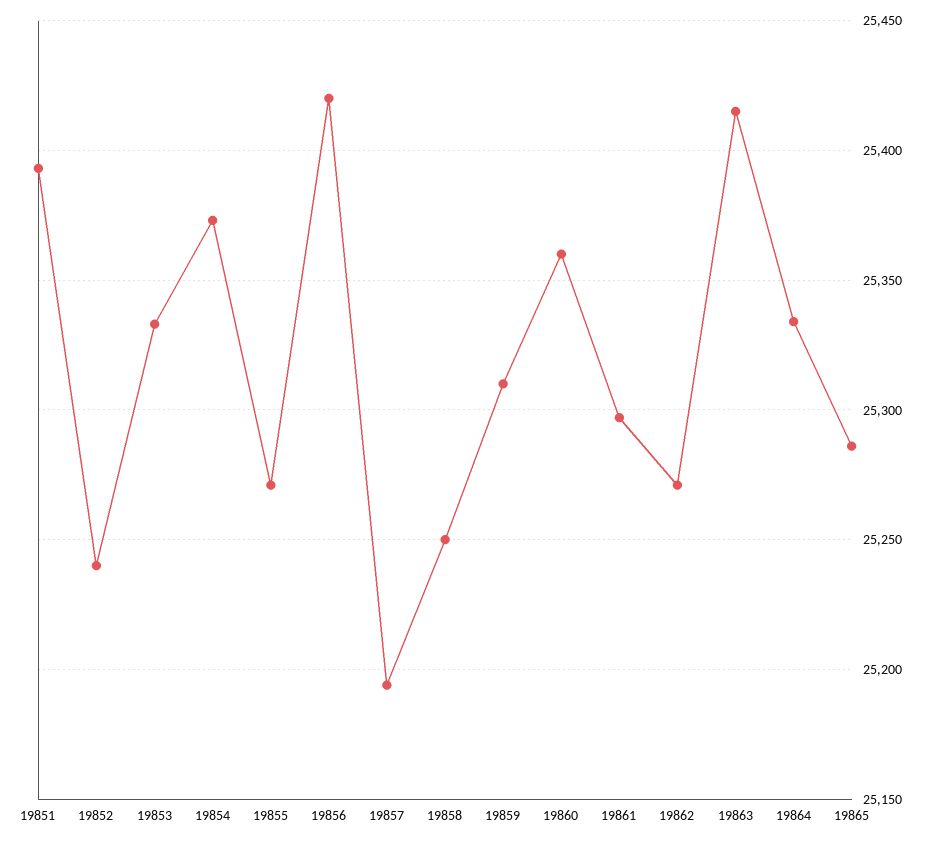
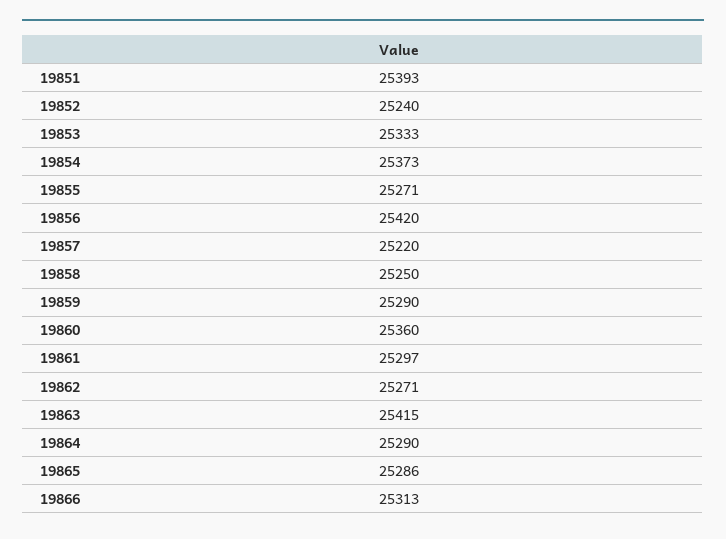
19857: 25195 -> 25220
19859: 25310 -> 25290
19864: 25335 -> 25290
19866: none -> 25313

